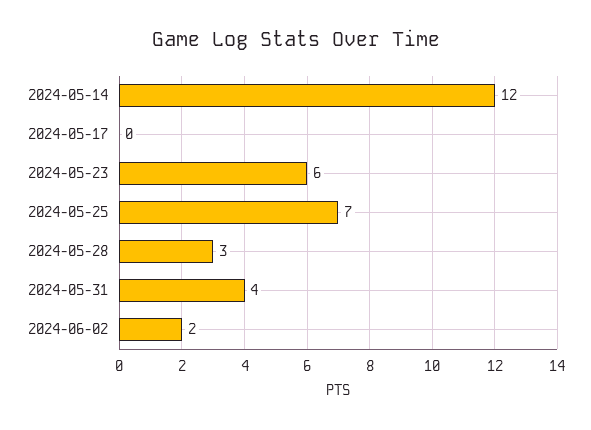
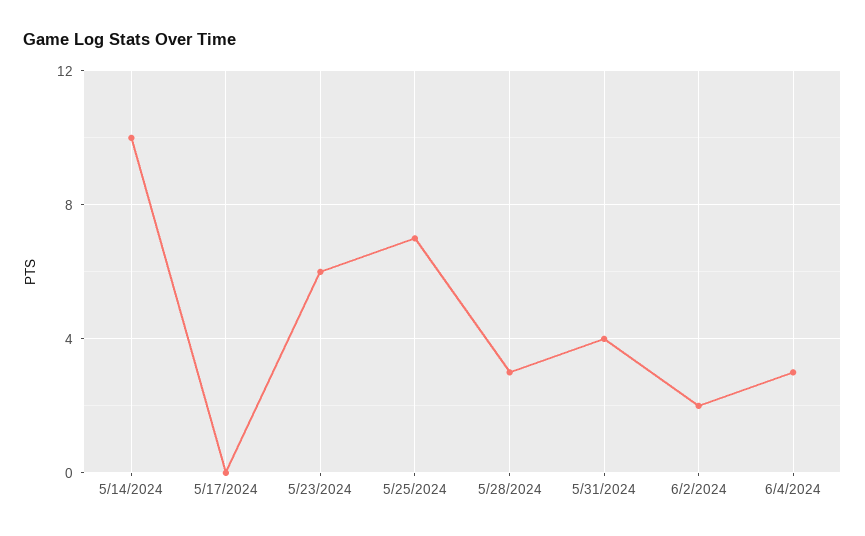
2024-05-14: 12 -> 10
6/4/2024: none -> 3

